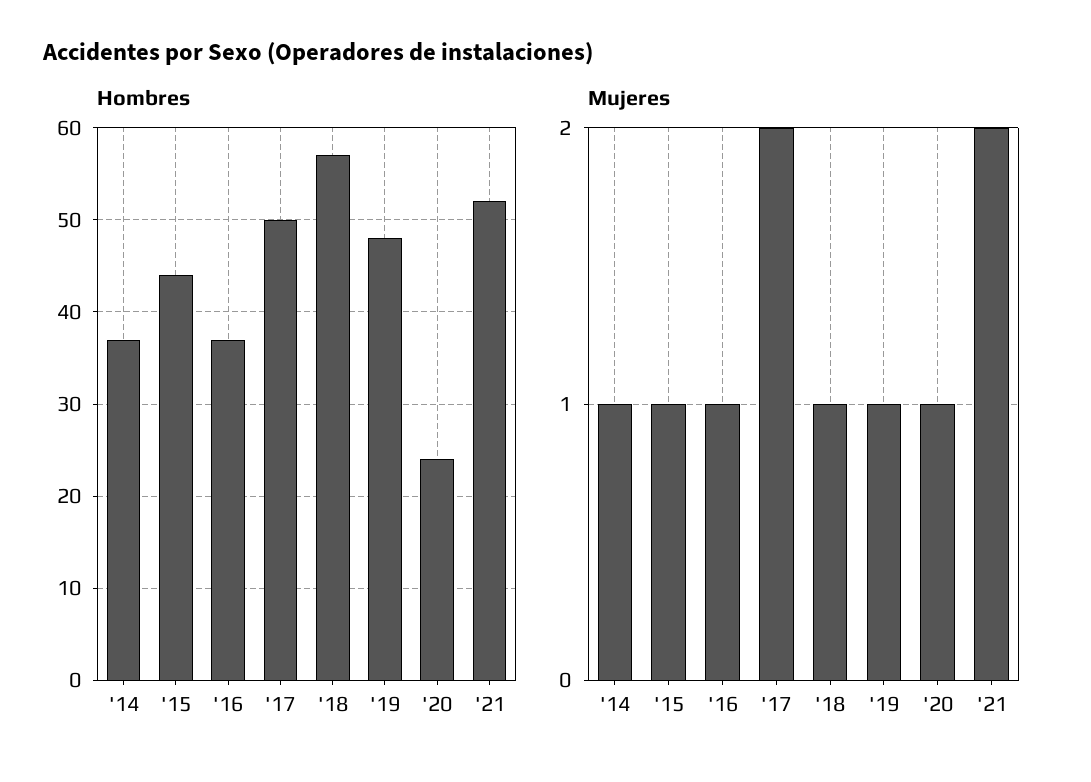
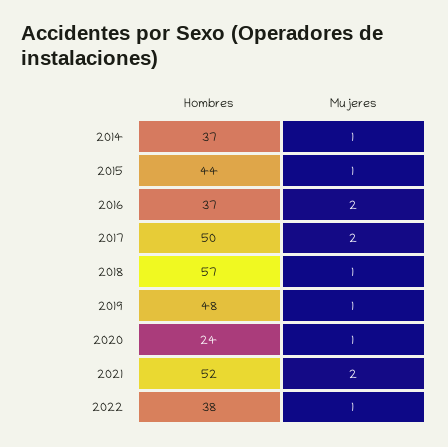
Mujeres, '16: 1 -> 2
Hombres, 2022: none -> 38
Mujeres, 2022: none -> 1

